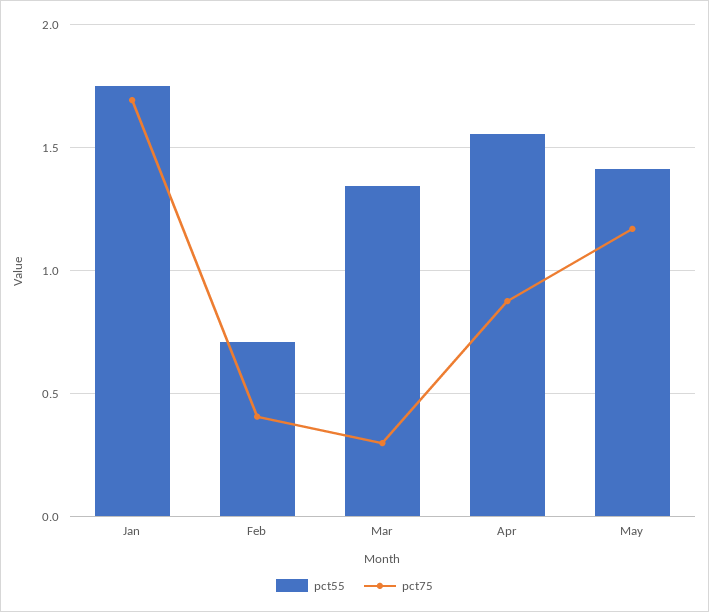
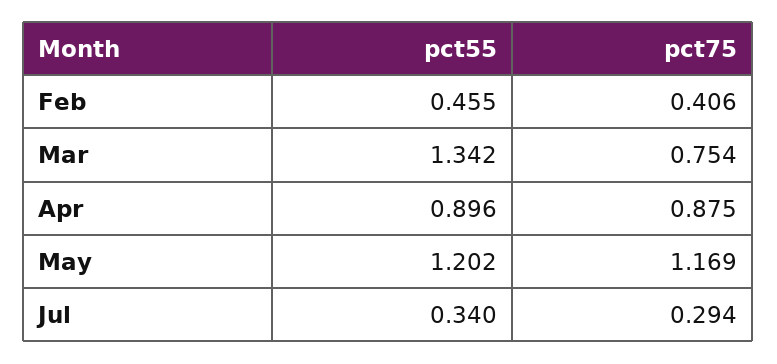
pct55, Jan: 1.75 -> none
pct75, Jan: 1.7 -> none
pct55, Feb: 0.7 -> 0.455
pct75, Mar: 0.3 -> 0.754
pct55, Apr: 1.55 -> 0.896
pct55, May: 1.4 -> 1.202
pct55, Jul: none -> 0.34
pct75, Jul: none -> 0.294

